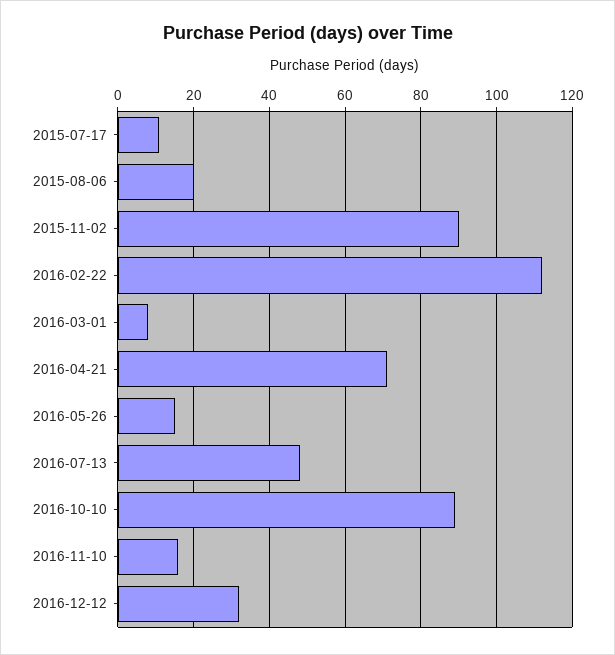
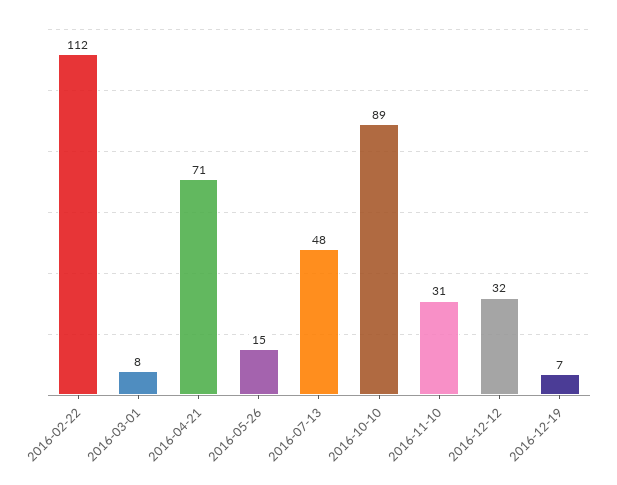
2015-07-17: 10 -> none
2015-08-06: 20 -> none
2015-11-02: 90 -> none
2016-11-10: 15 -> 31
2016-12-19: none -> 7

